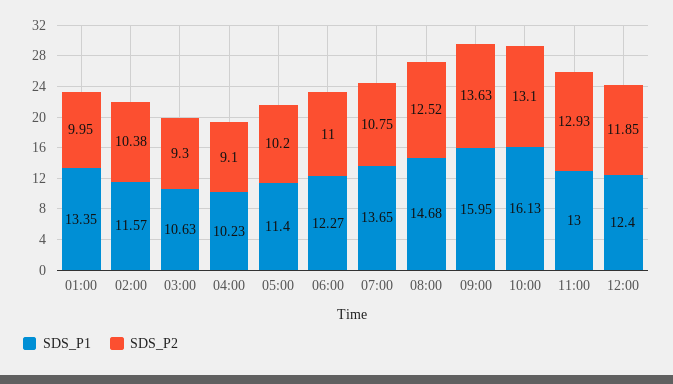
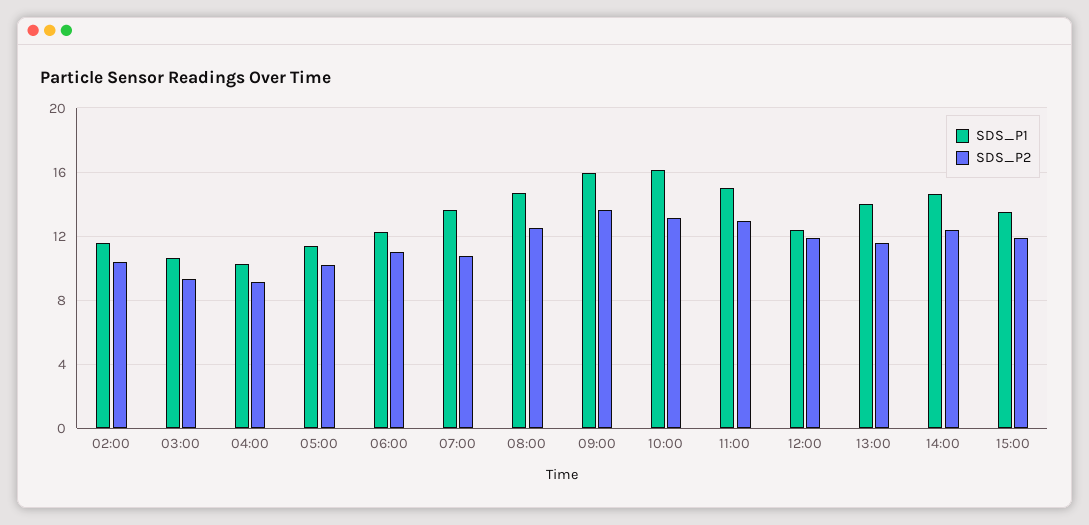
SDS_P1, 01:00: 13.35 -> none
SDS_P2, 01:00: 9.95 -> none
SDS_P1, 11:00: 13 -> 15
SDS_P1, 13:00: none -> 14
SDS_P2, 13:00: none -> 11.5
SDS_P1, 14:00: none -> 14.5
SDS_P2, 14:00: none -> 12.5
SDS_P1, 15:00: none -> 13.5
SDS_P2, 15:00: none -> 12

